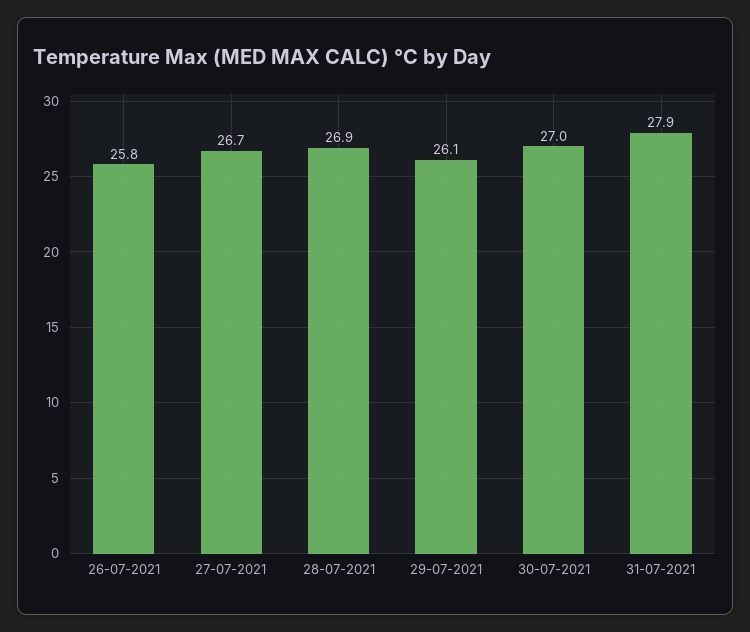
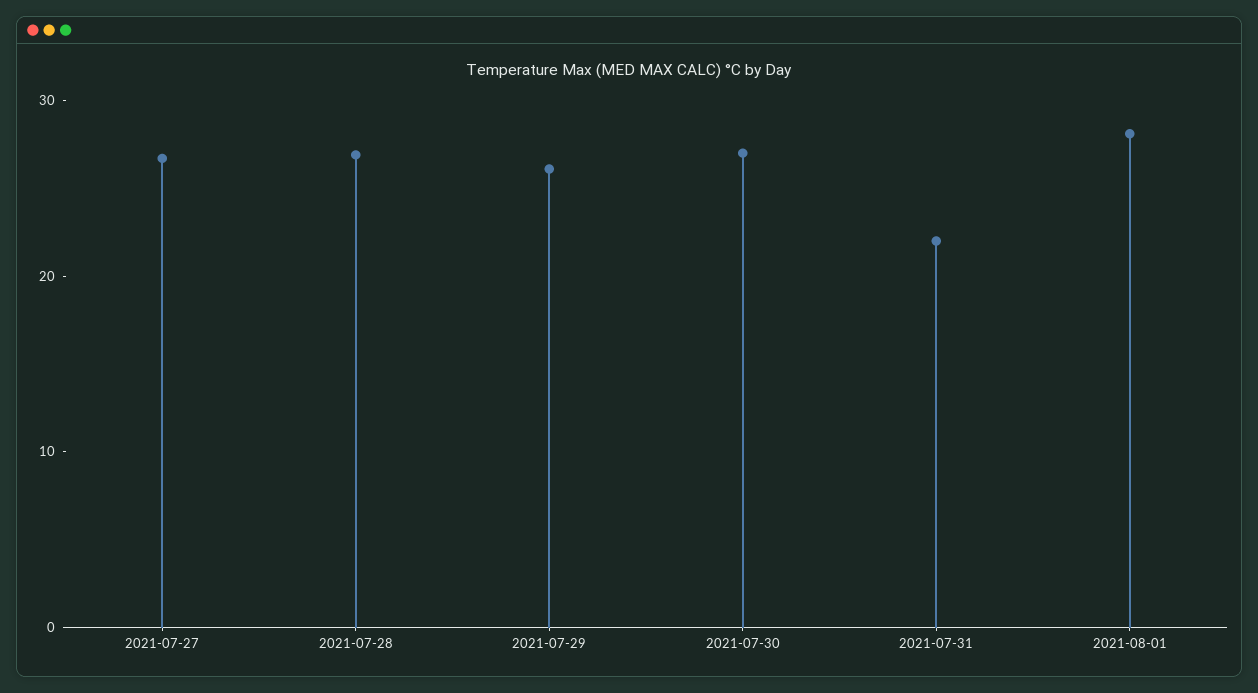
26-07-2021: 25.8 -> none
31-07-2021: 27.9 -> 22
2021-08-01: none -> 28

